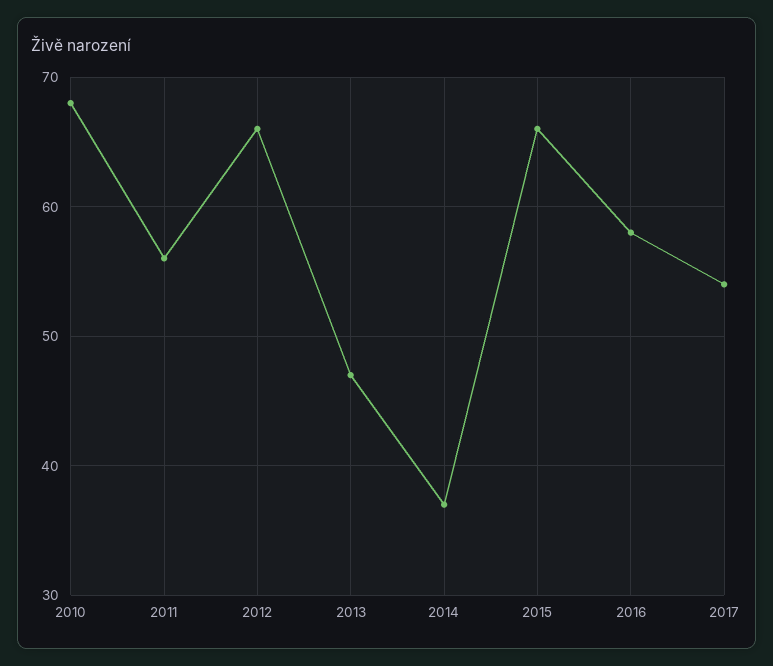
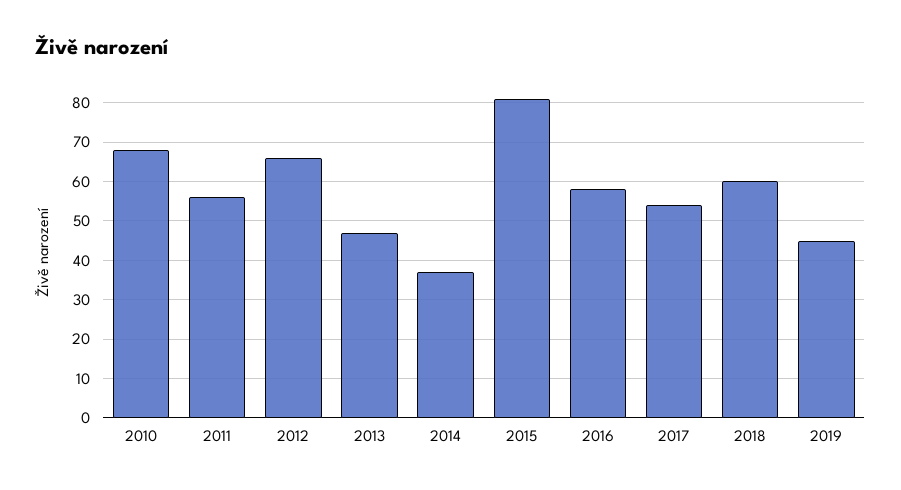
2015: 66 -> 80
2018: none -> 60
2019: none -> 45

